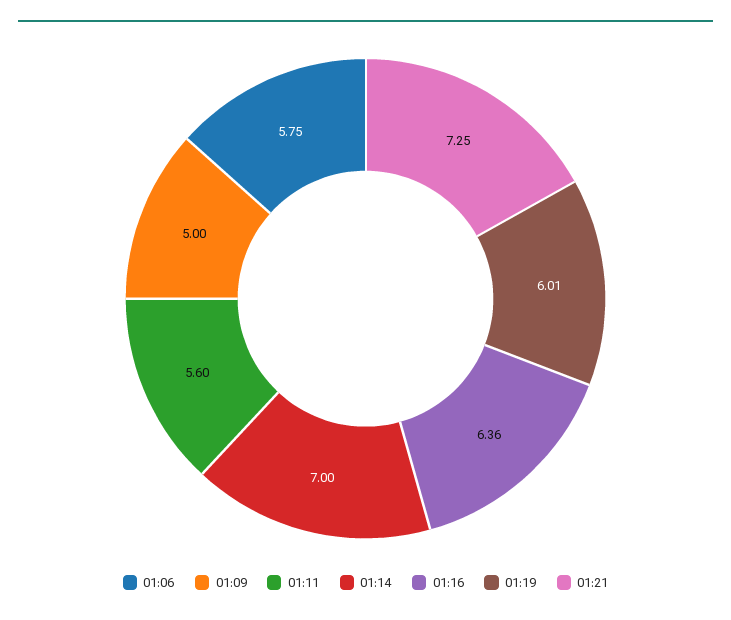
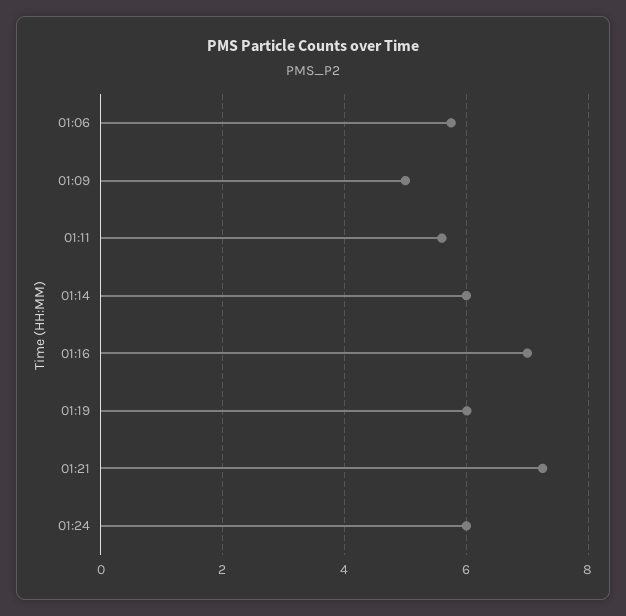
01:14: 7 -> 6
01:16: 6.36 -> 7
01:24: none -> 6

